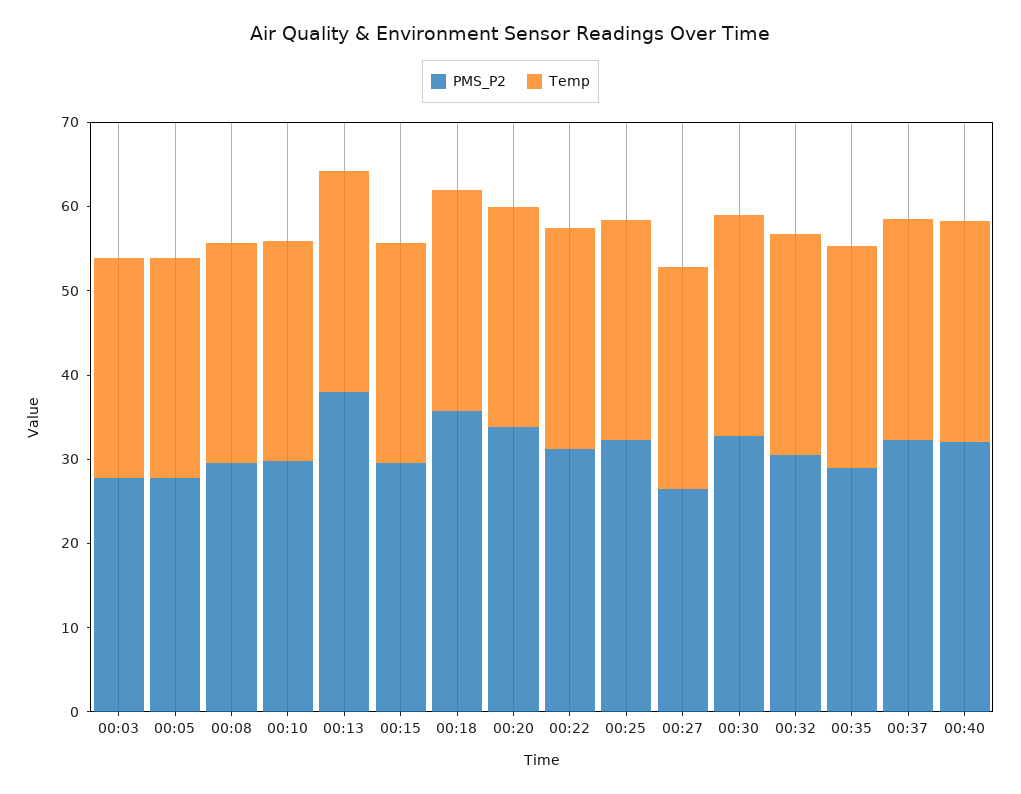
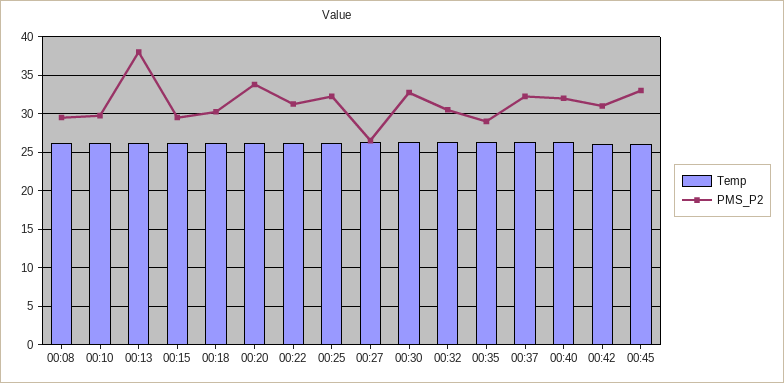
PMS_P2, 00:03: 28 -> none
Temp, 00:03: 26 -> none
PMS_P2, 00:05: 28 -> none
Temp, 00:05: 26 -> none
PMS_P2, 00:18: 36 -> 30
Temp, 00:42: none -> 26
PMS_P2, 00:42: none -> 31
Temp, 00:45: none -> 26
PMS_P2, 00:45: none -> 33

